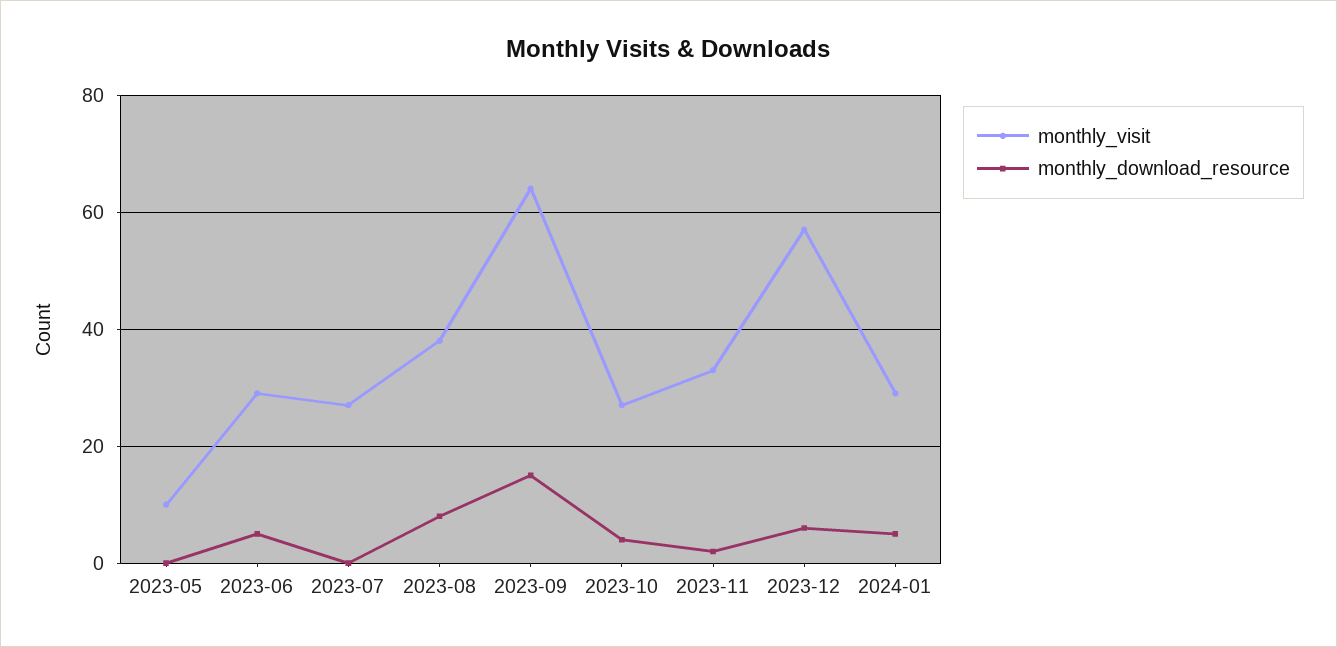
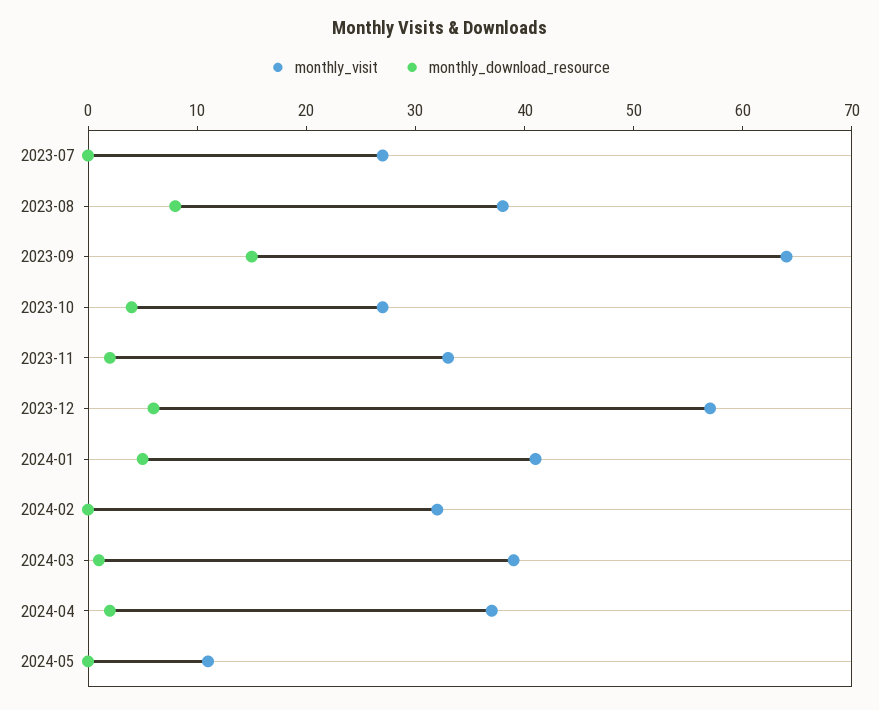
monthly_visit, 2023-05: 10 -> none
monthly_download_resource, 2023-05: 0 -> none
monthly_visit, 2023-06: 30 -> none
monthly_download_resource, 2023-06: 5 -> none
monthly_visit, 2024-01: 30 -> 41
monthly_visit, 2024-02: none -> 32
monthly_download_resource, 2024-02: none -> 0
monthly_visit, 2024-03: none -> 39
monthly_download_resource, 2024-03: none -> 1
monthly_visit, 2024-04: none -> 37
monthly_download_resource, 2024-04: none -> 2
monthly_visit, 2024-05: none -> 11
monthly_download_resource, 2024-05: none -> 0

